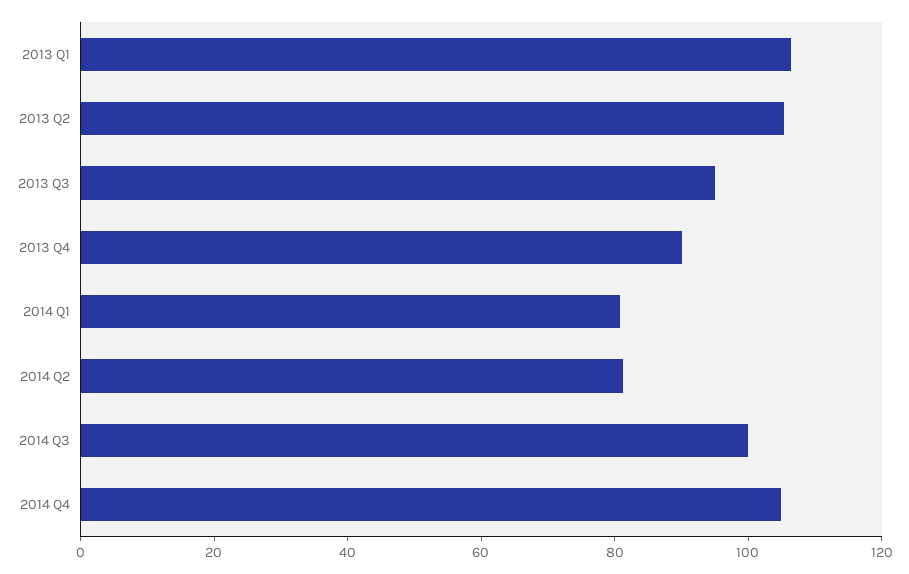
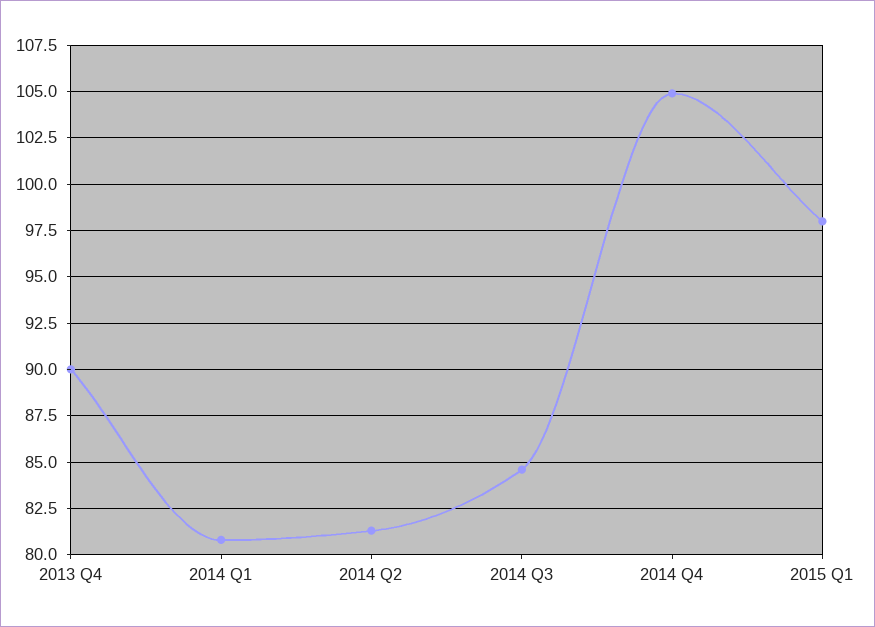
2013 Q1: 105 -> none
2013 Q2: 105 -> none
2013 Q3: 95 -> none
2014 Q3: 100 -> 84.5
2015 Q1: none -> 98

